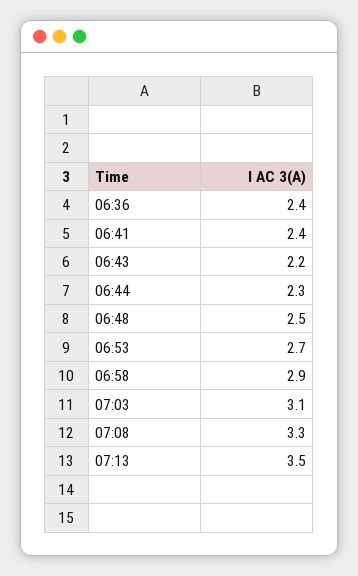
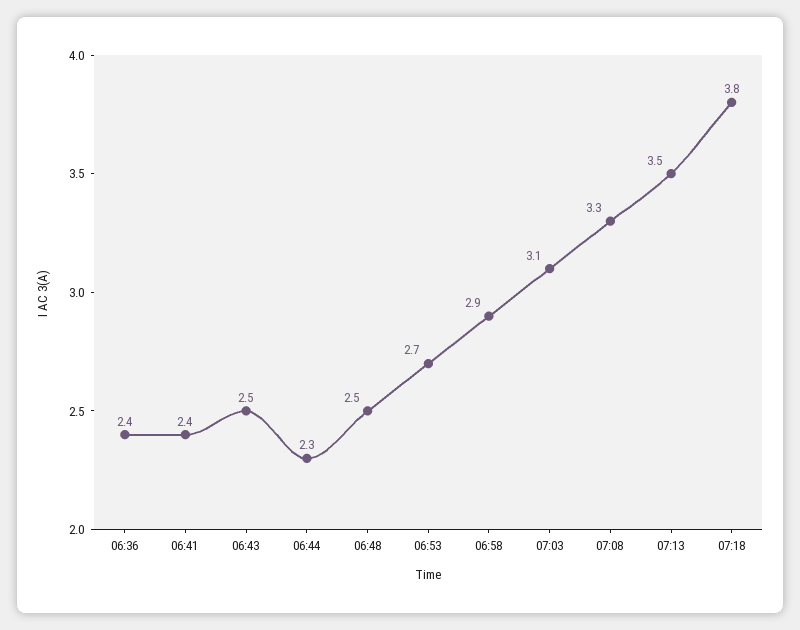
06:43: 2.2 -> 2.5
07:18: none -> 3.8

